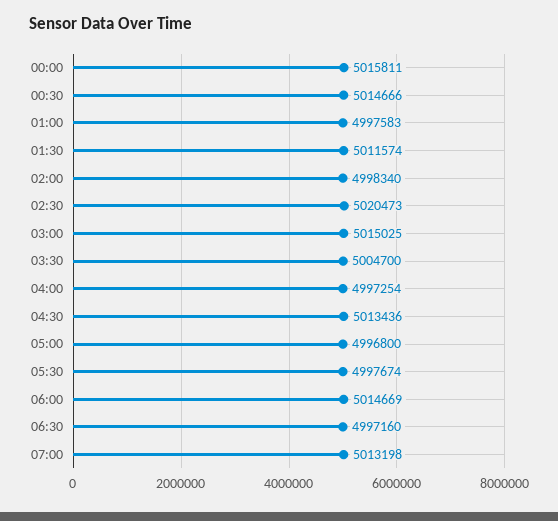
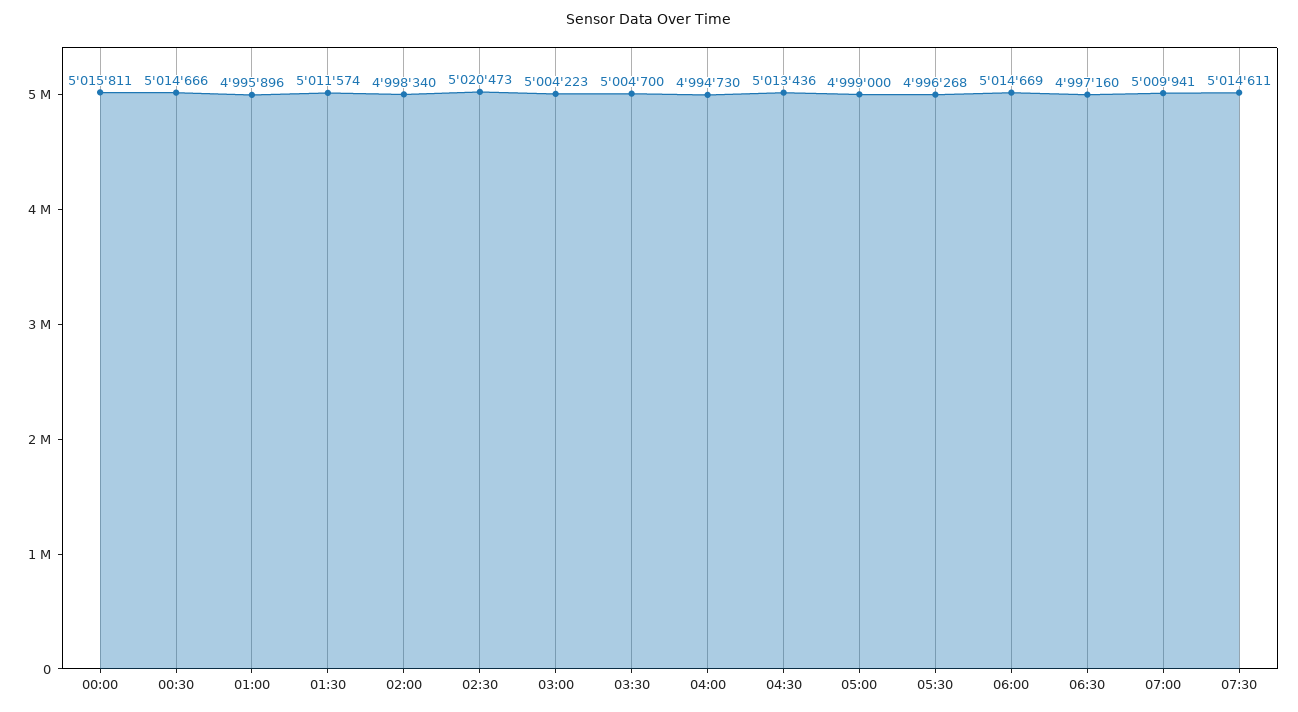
01:00: 4997583 -> 4995896
03:00: 5015025 -> 5004223
04:00: 4997254 -> 4994730
05:00: 4996800 -> 4999000
05:30: 4997674 -> 4996268
07:00: 5013198 -> 5009941
07:30: none -> 5014611

